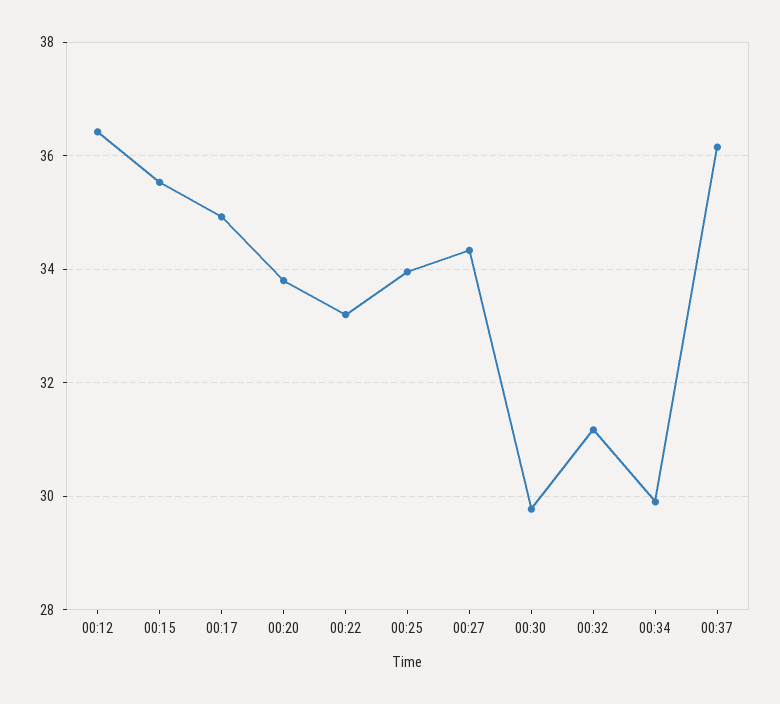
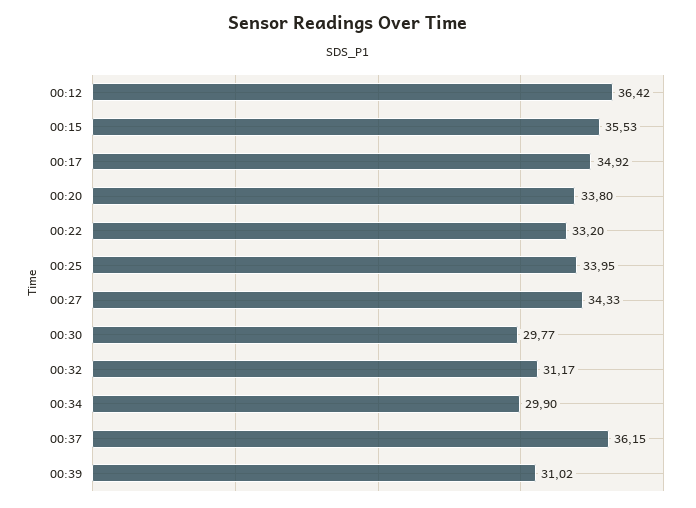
00:39: none -> 31.02

